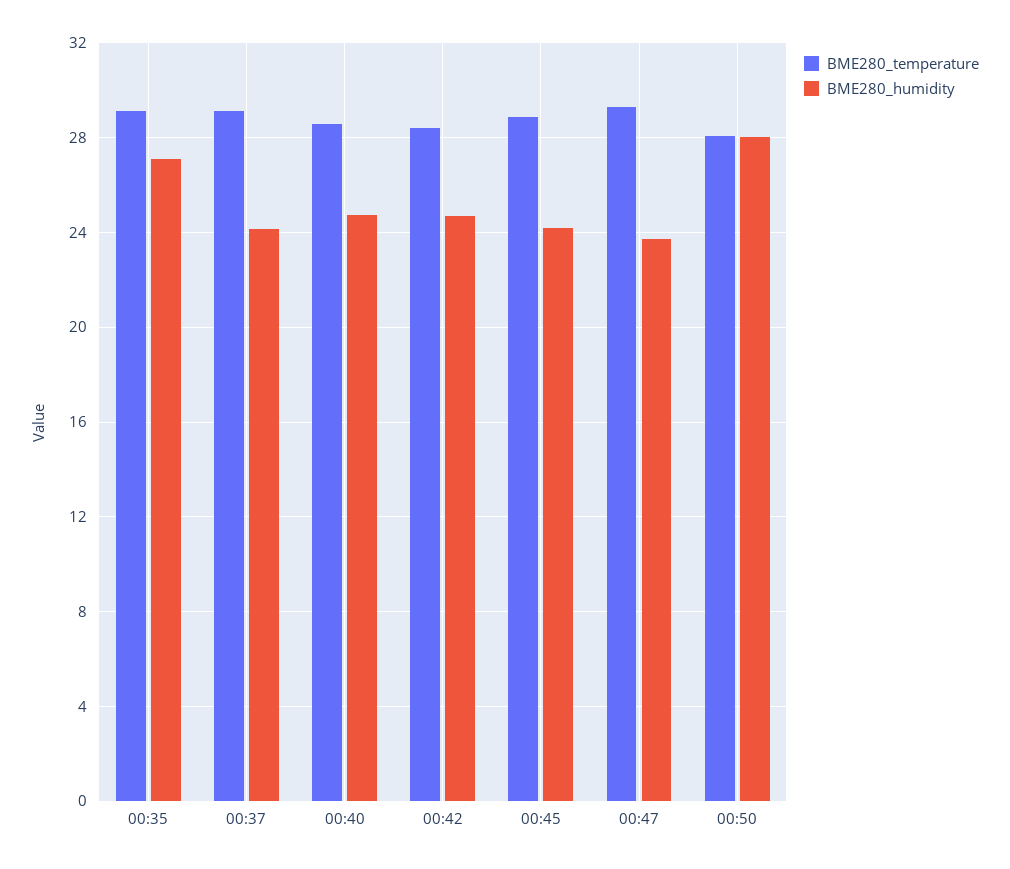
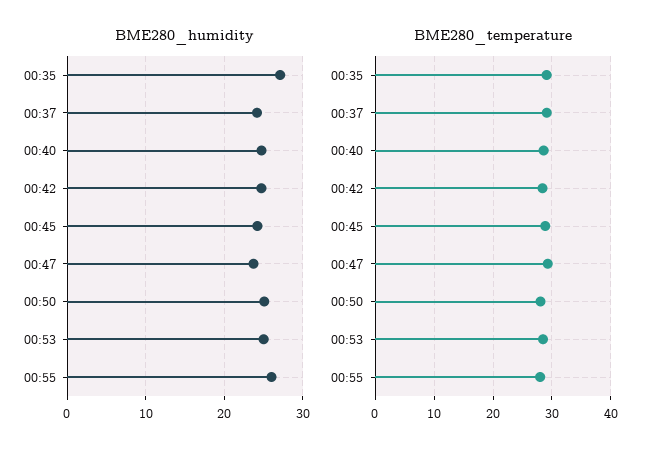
BME280_humidity, 00:50: 28 -> 25
BME280_humidity, 00:53: none -> 25
BME280_humidity, 00:55: none -> 26
BME280_temperature, 00:53: none -> 28
BME280_temperature, 00:55: none -> 28

